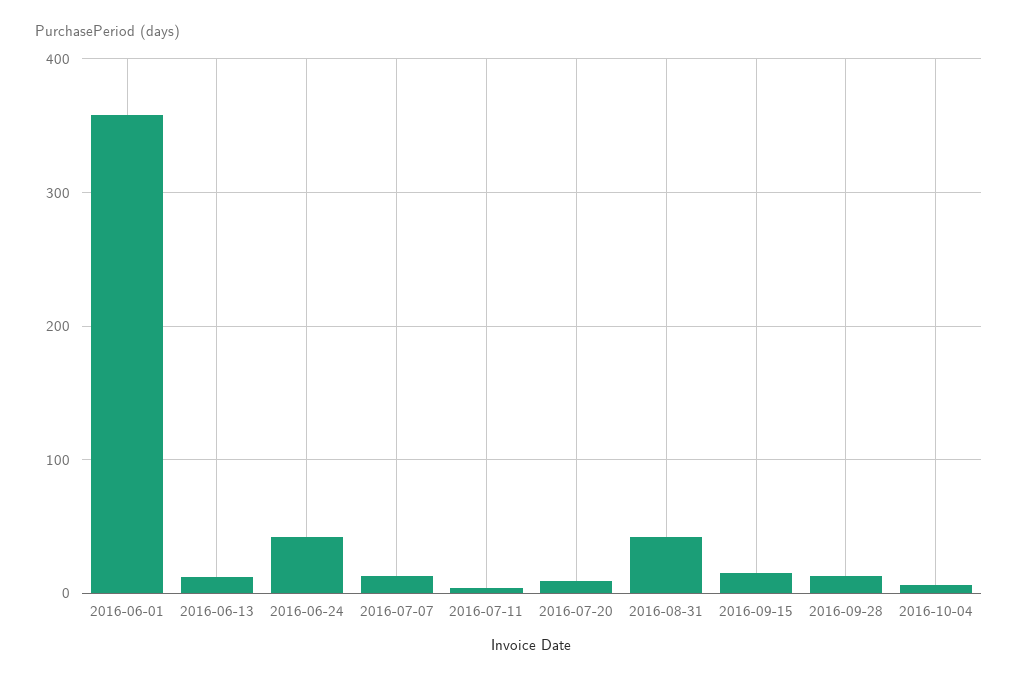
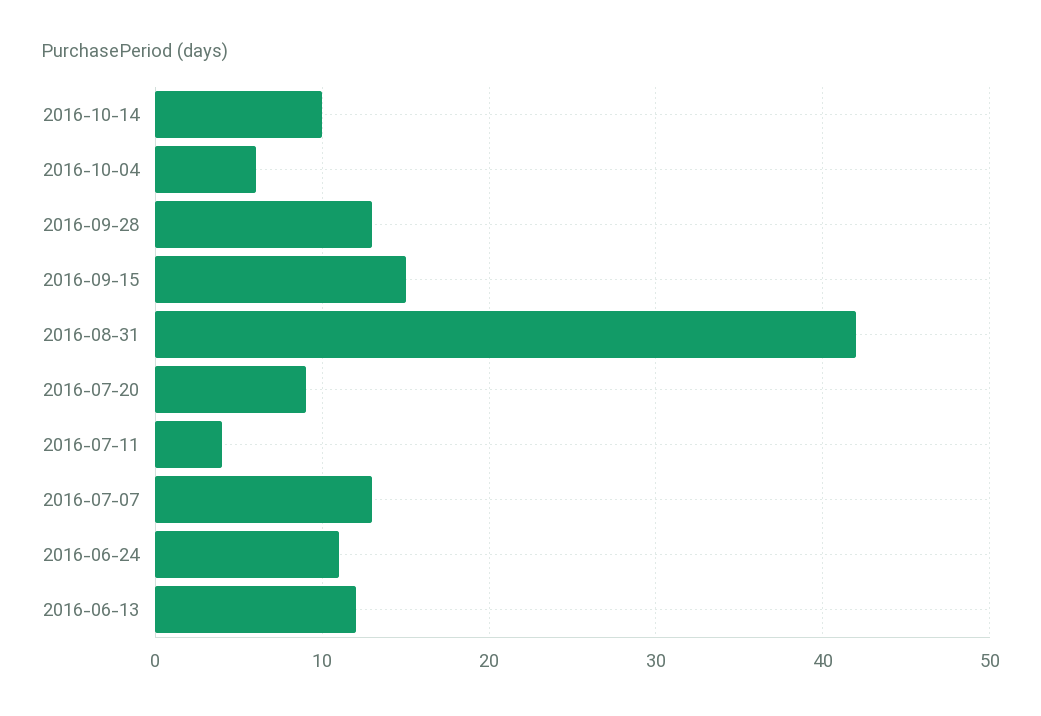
2016-06-01: 360 -> none
2016-06-24: 40 -> 11
2016-10-14: none -> 10

